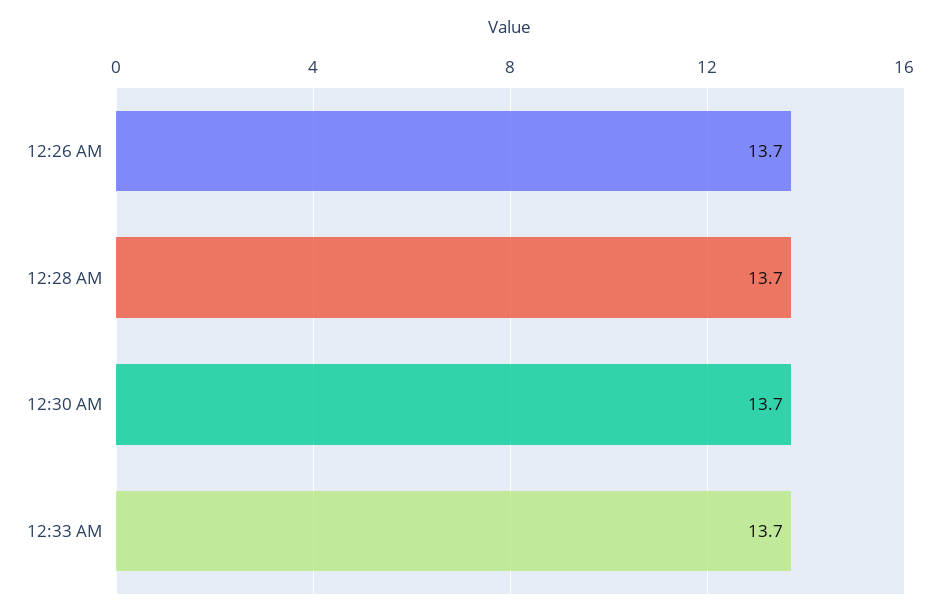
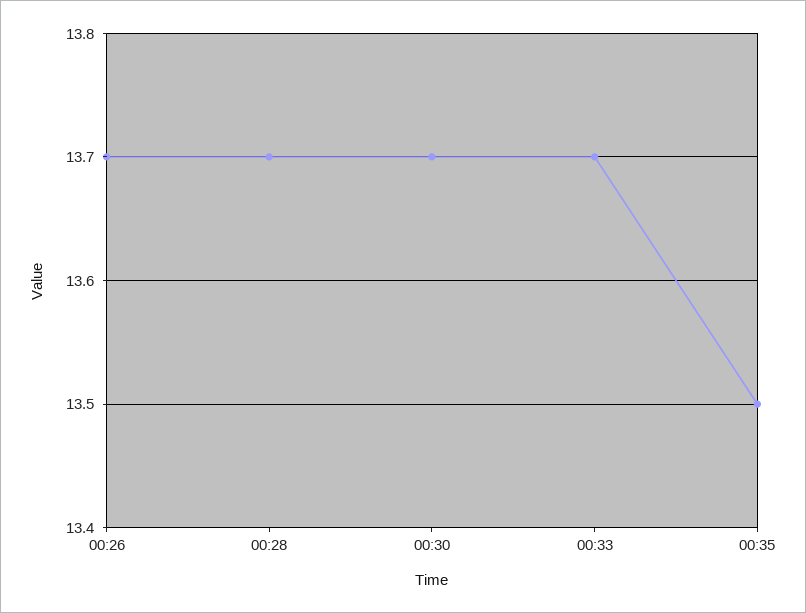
00:35: none -> 13.5

